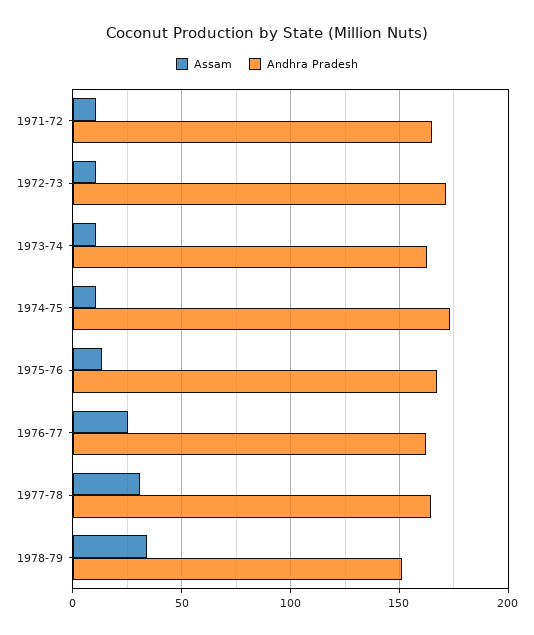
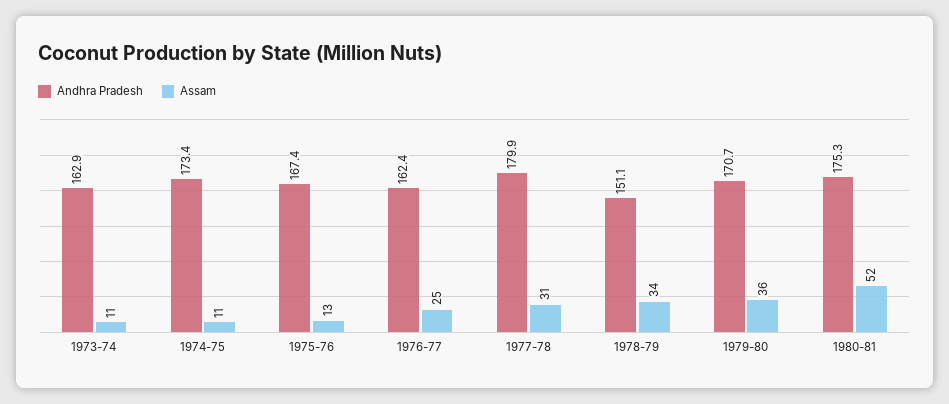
Assam, 1971-72: 10 -> none
Andhra Pradesh, 1971-72: 165 -> none
Assam, 1972-73: 10 -> none
Andhra Pradesh, 1972-73: 170 -> none
Andhra Pradesh, 1977-78: 165 -> 179.9
Andhra Pradesh, 1979-80: none -> 170.7
Assam, 1979-80: none -> 36
Andhra Pradesh, 1980-81: none -> 175.3
Assam, 1980-81: none -> 52

